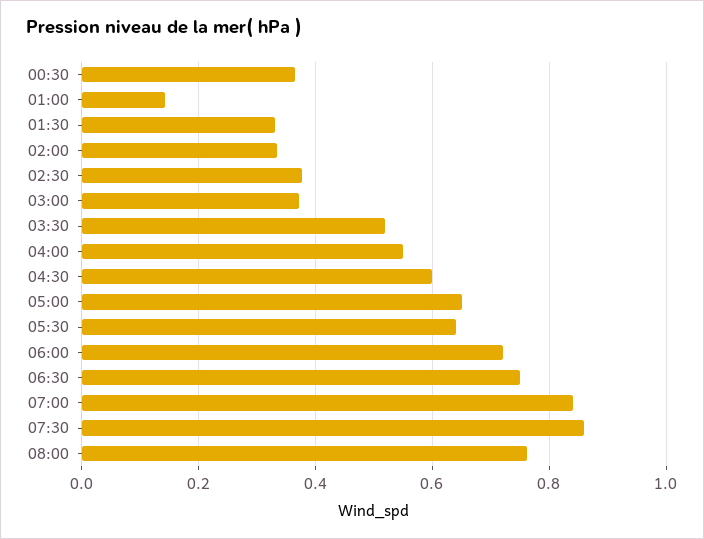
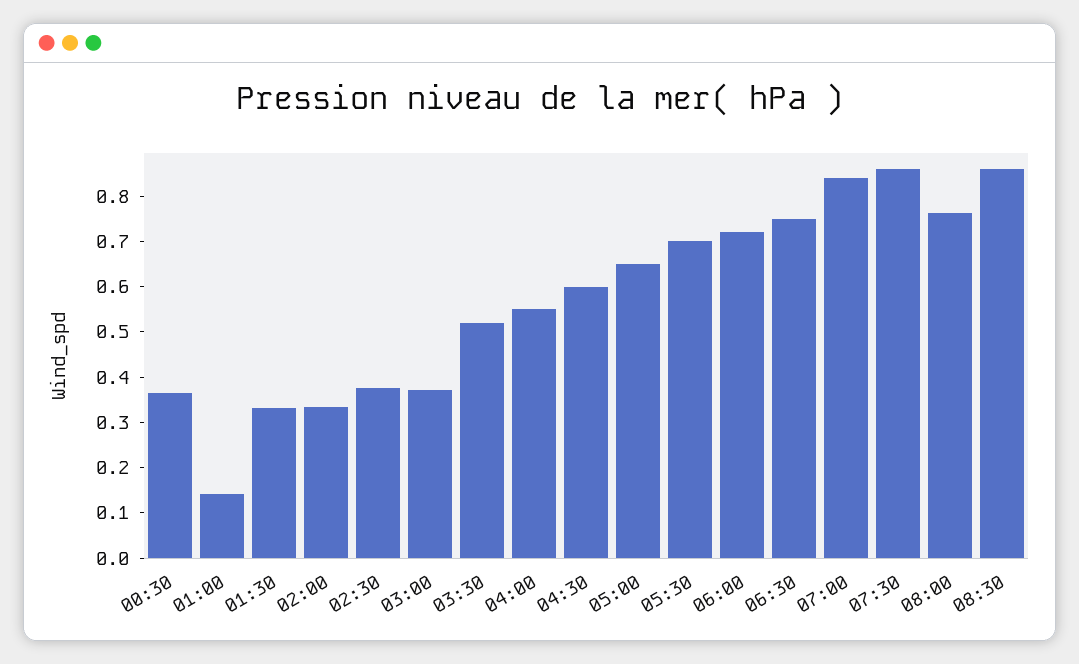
05:30: 0.64 -> 0.7
08:30: none -> 0.86

